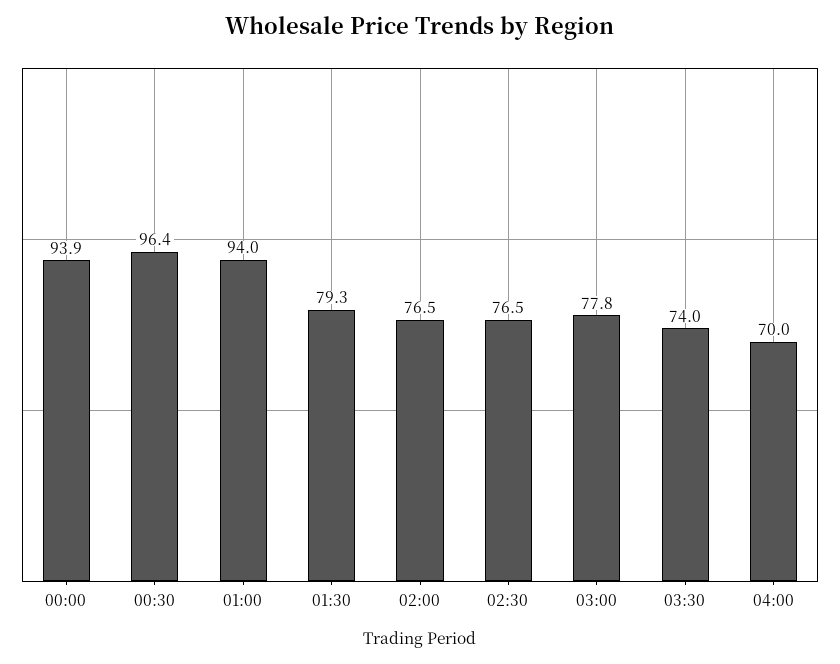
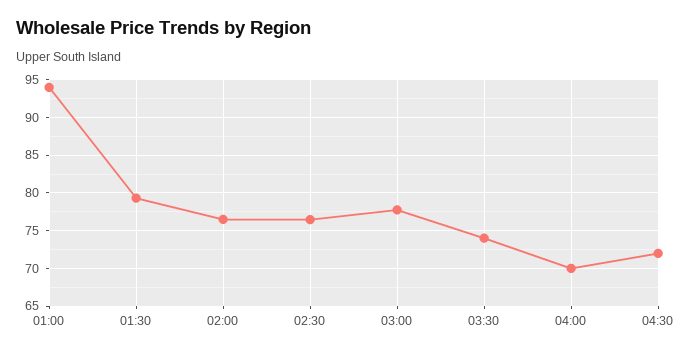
00:00: 93.9 -> none
00:30: 96.4 -> none
04:30: none -> 72

